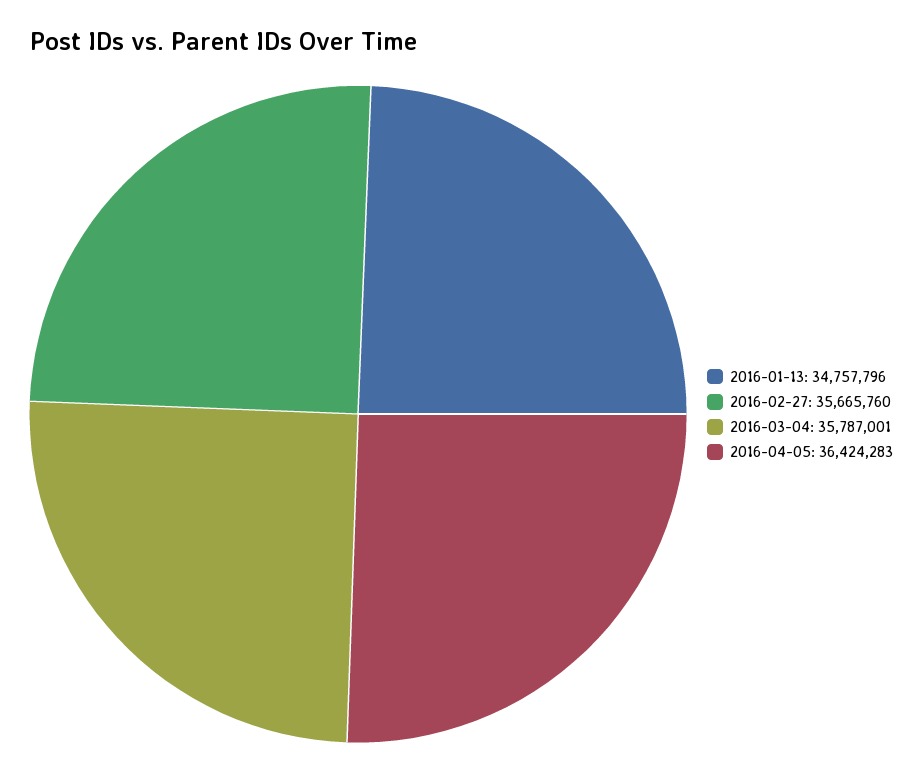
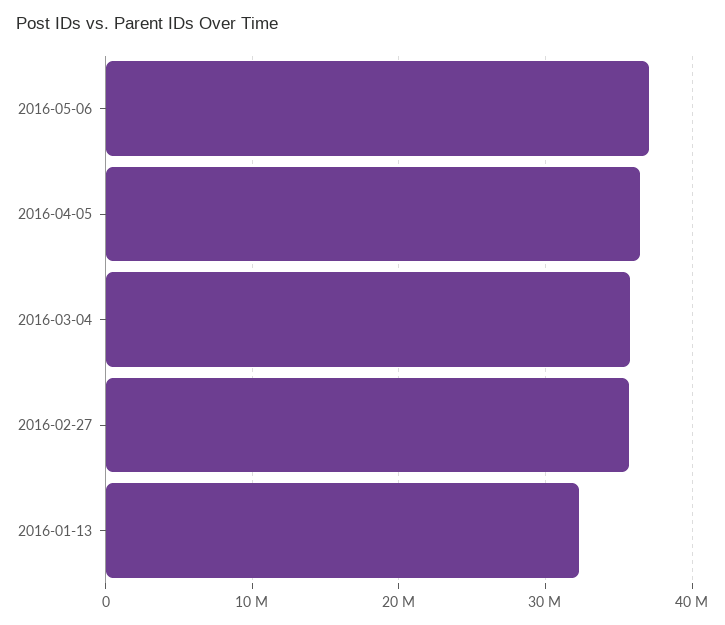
2016-01-13: 34757796 -> 32000000
2016-05-06: none -> 37000000

